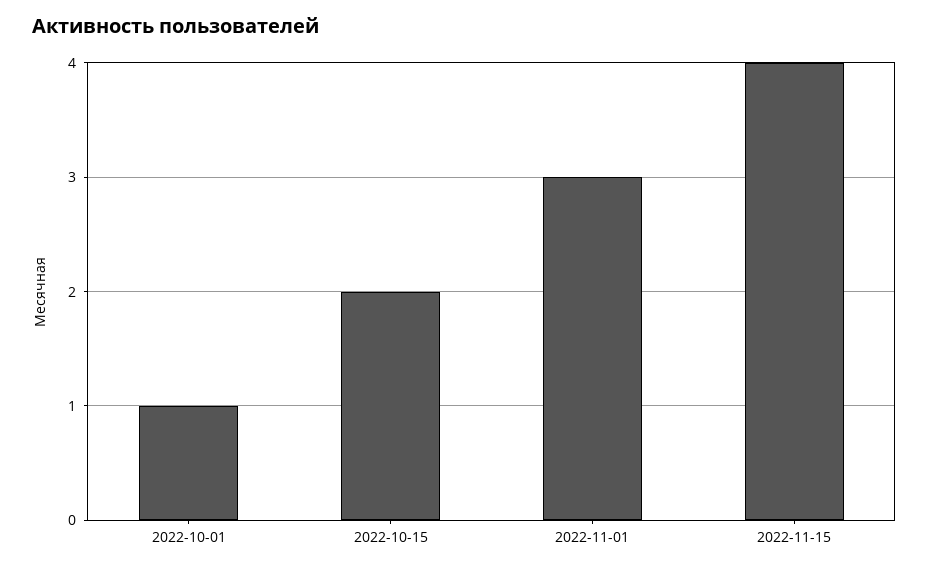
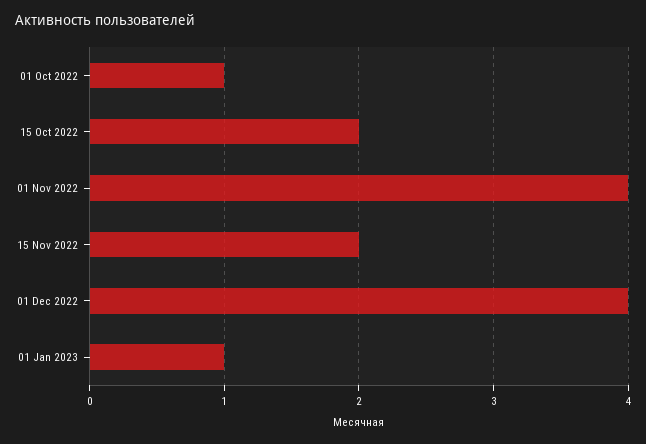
2022-11-01: 3 -> 4
2022-11-15: 4 -> 2
01 Dec 2022: none -> 4
01 Jan 2023: none -> 1

